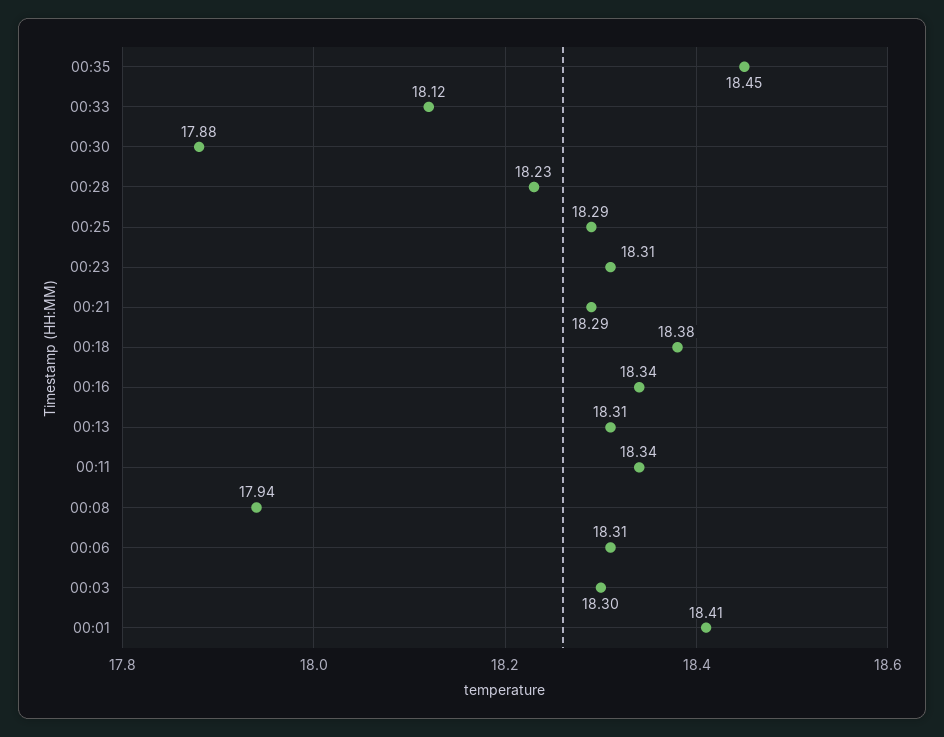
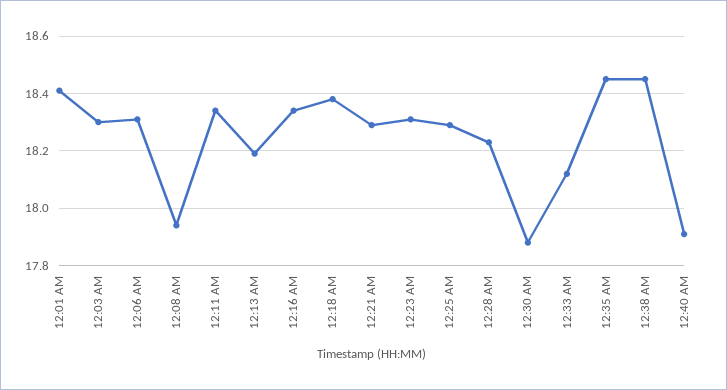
00:13: 18.31 -> 18.2
12:38 AM: none -> 18.45
12:40 AM: none -> 17.9

